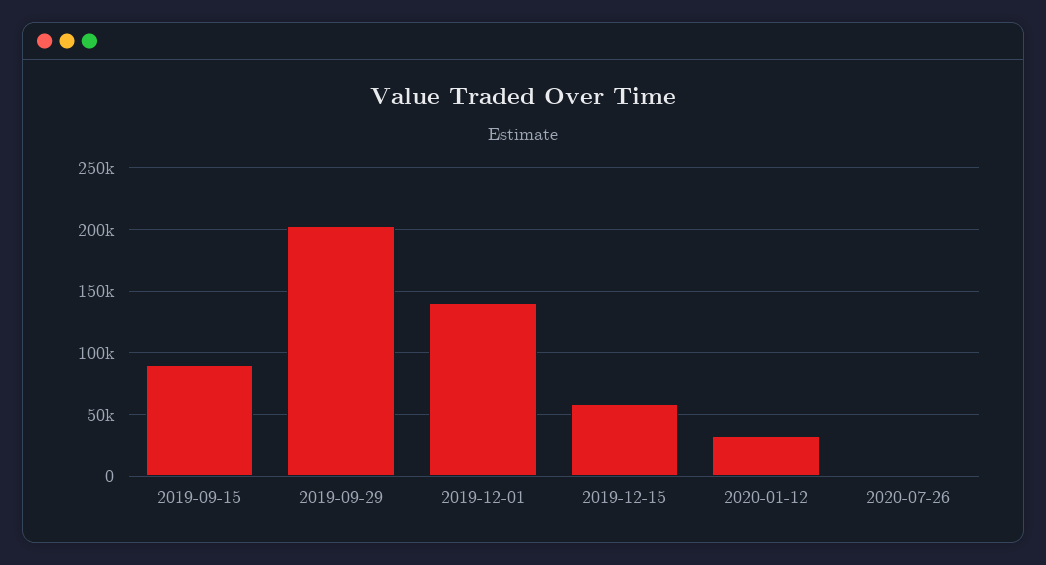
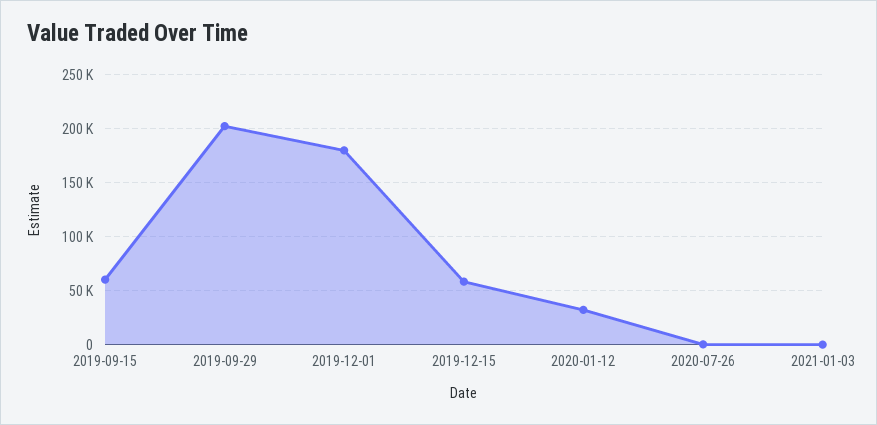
2019-09-15: 90000 -> 60000
2019-12-01: 140000 -> 180000
2021-01-03: none -> 0

